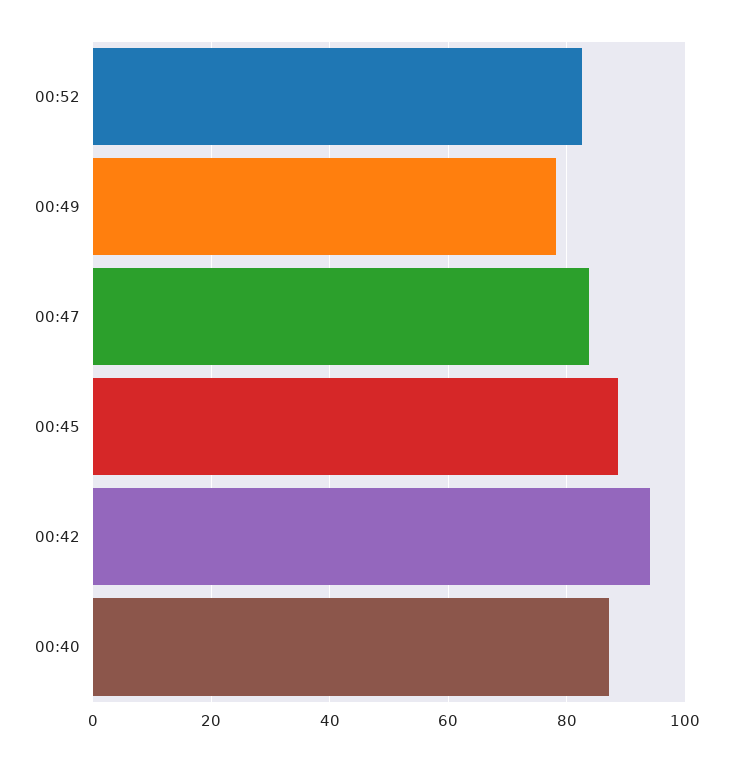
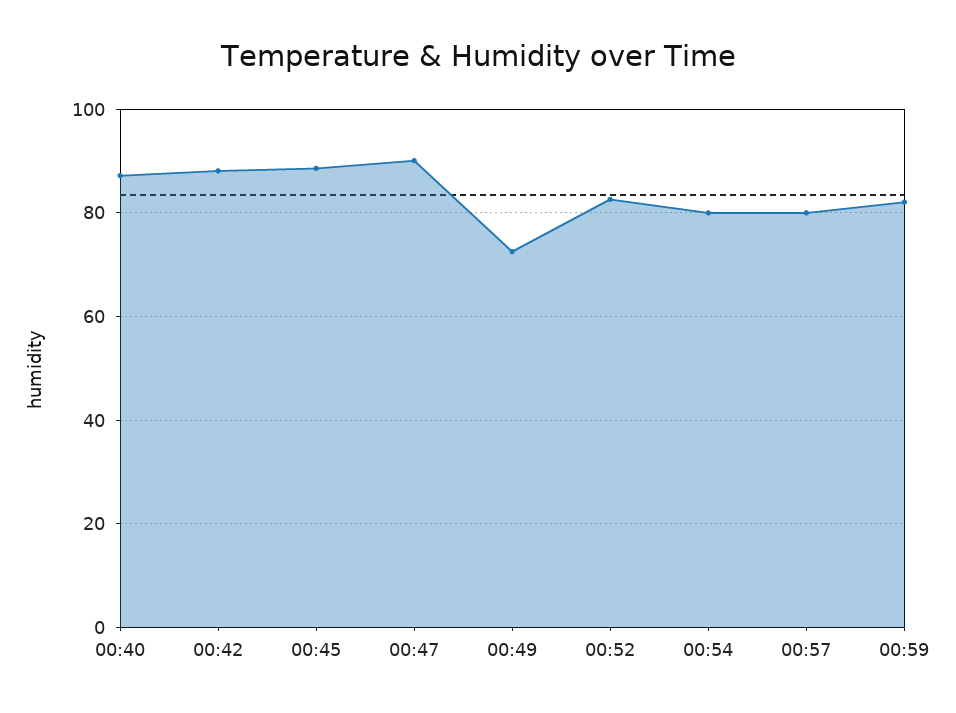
00:49: 78 -> 72
00:47: 84 -> 90
00:42: 94 -> 88
00:54: none -> 80
00:57: none -> 80
00:59: none -> 82

